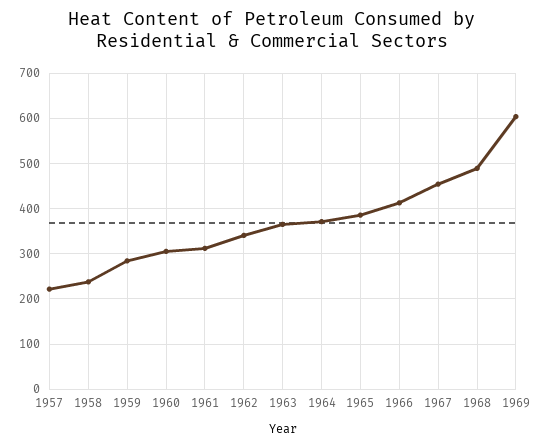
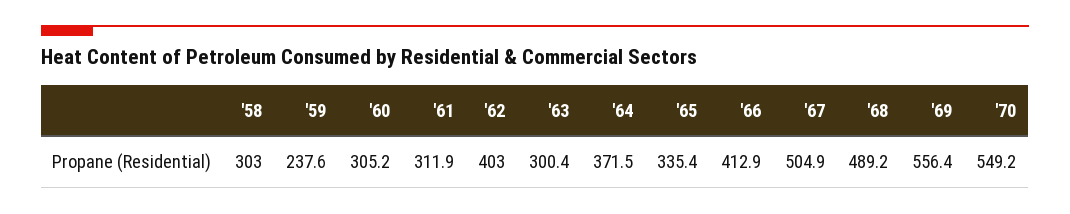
1957: 220 -> none
1958: 240 -> 303
1959: 280 -> 237.6
1962: 340 -> 403
1963: 360 -> 300.4
1965: 380 -> 335.4
1967: 460 -> 504.9
1969: 600 -> 556.4
'70: none -> 549.2

